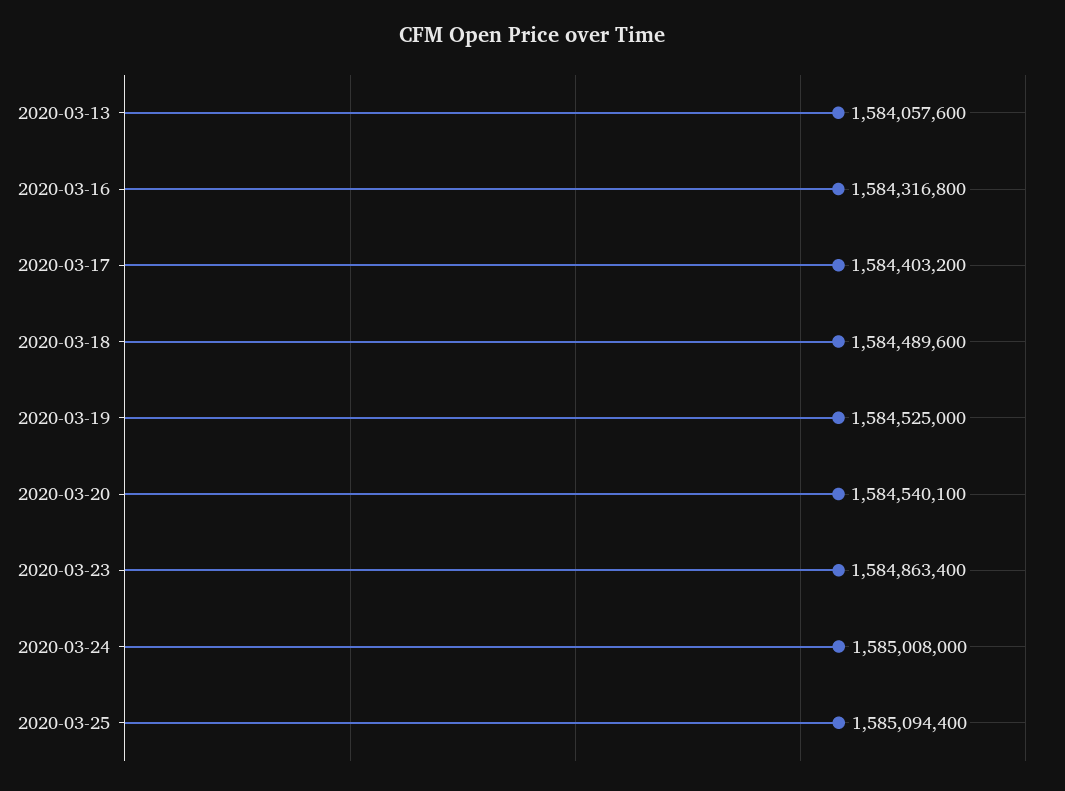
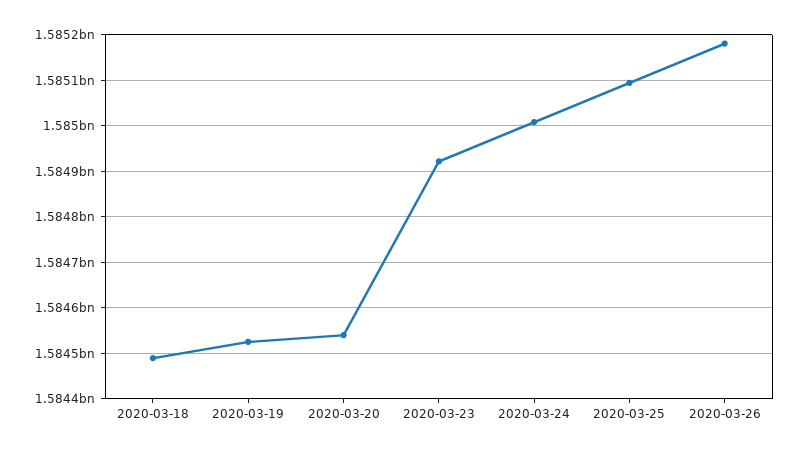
2020-03-13: 1584057600 -> none
2020-03-16: 1584316800 -> none
2020-03-17: 1584403200 -> none
2020-03-23: 1584863400 -> 1584920000
2020-03-26: none -> 1585180000

